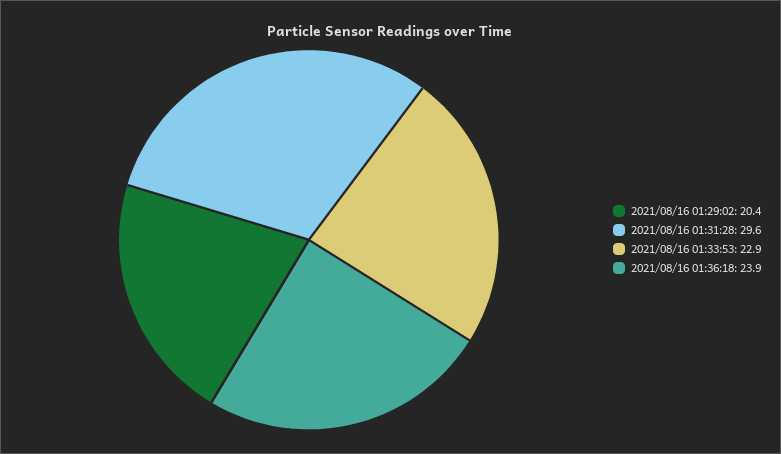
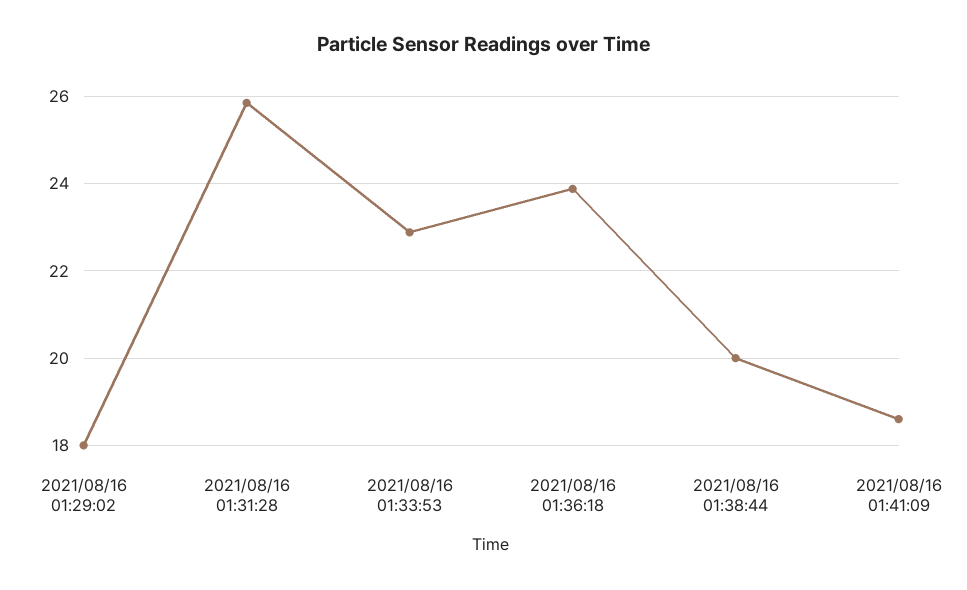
2021/08/16 01:29:02: 20.4 -> 18
2021/08/16 01:31:28: 29.6 -> 25.8
2021/08/16 01:38:44: none -> 20
2021/08/16 01:41:09: none -> 18.6

